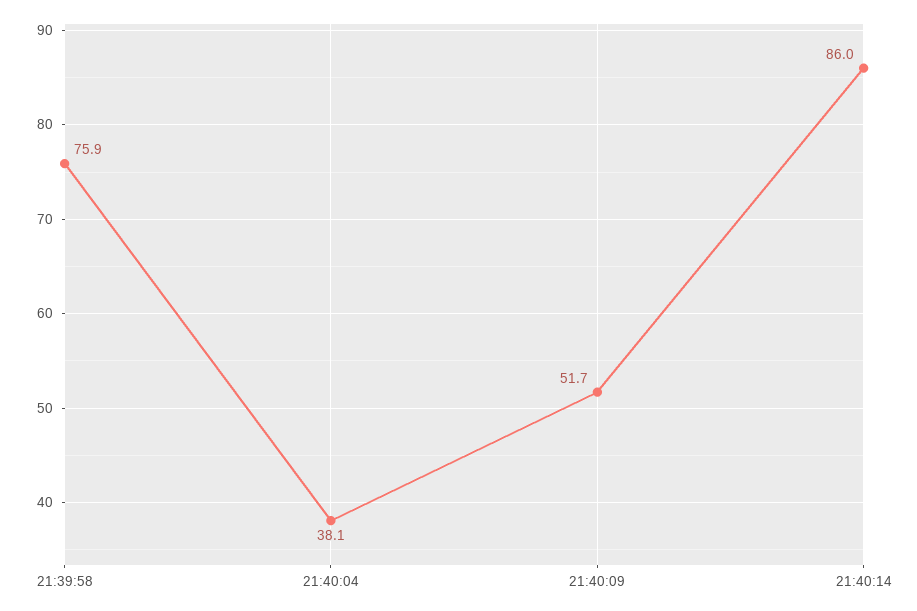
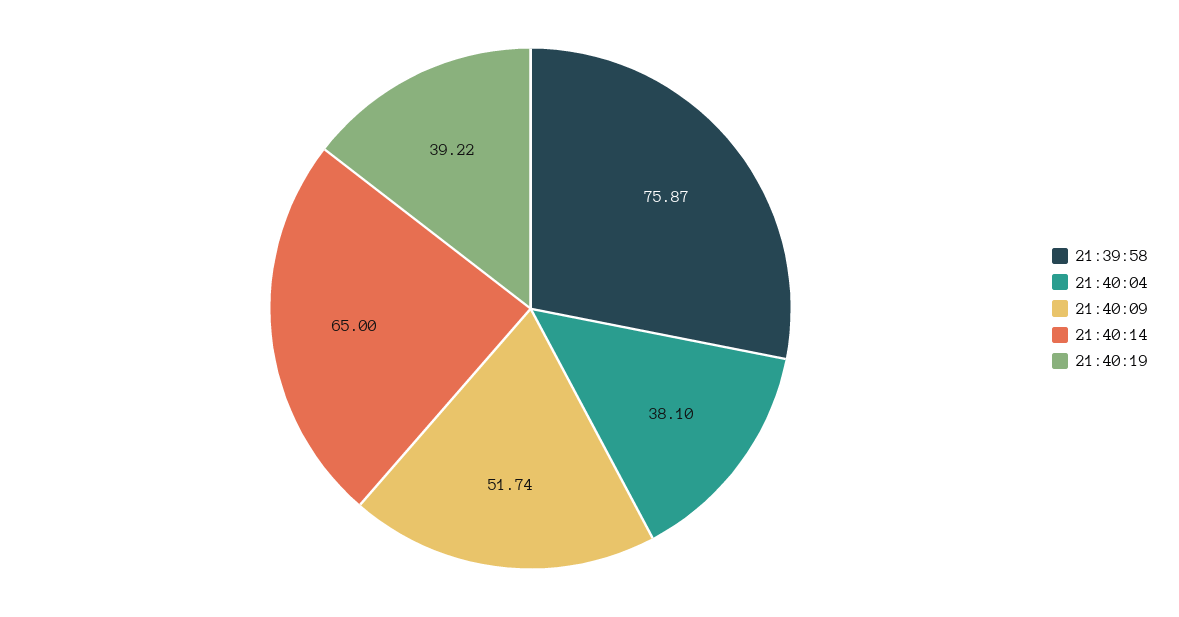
21:40:14: 86 -> 65
21:40:19: none -> 39.22

